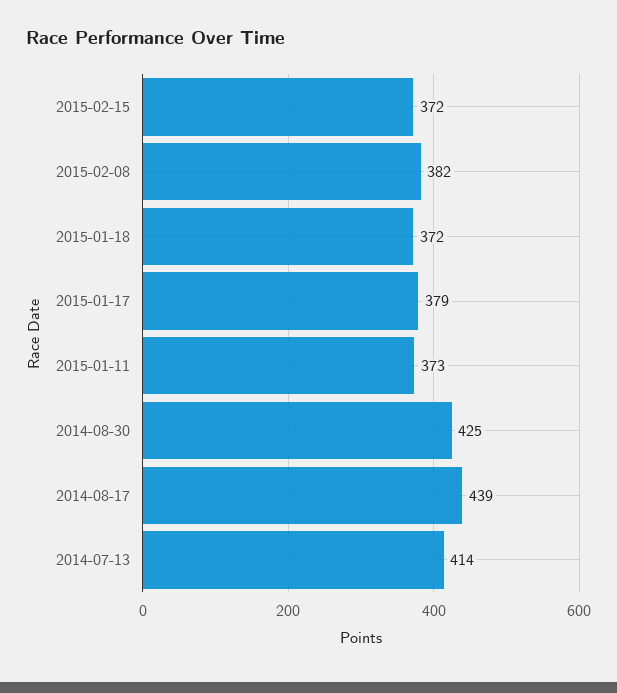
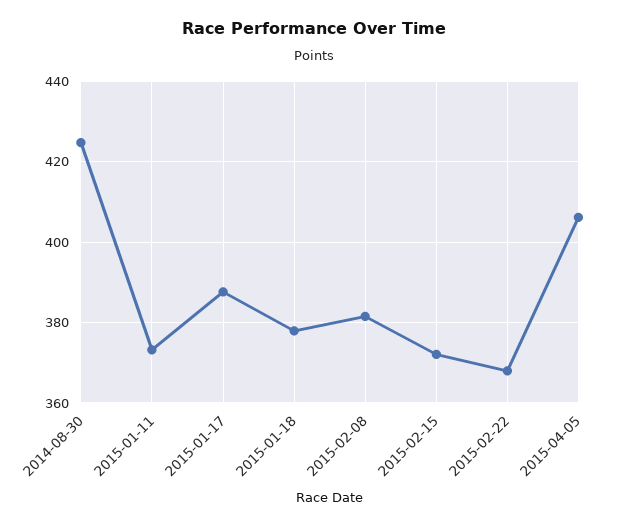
2015-01-18: 372 -> 378
2015-01-17: 379 -> 388
2014-08-17: 439 -> none
2014-07-13: 414 -> none
2015-02-22: none -> 368
2015-04-05: none -> 406

